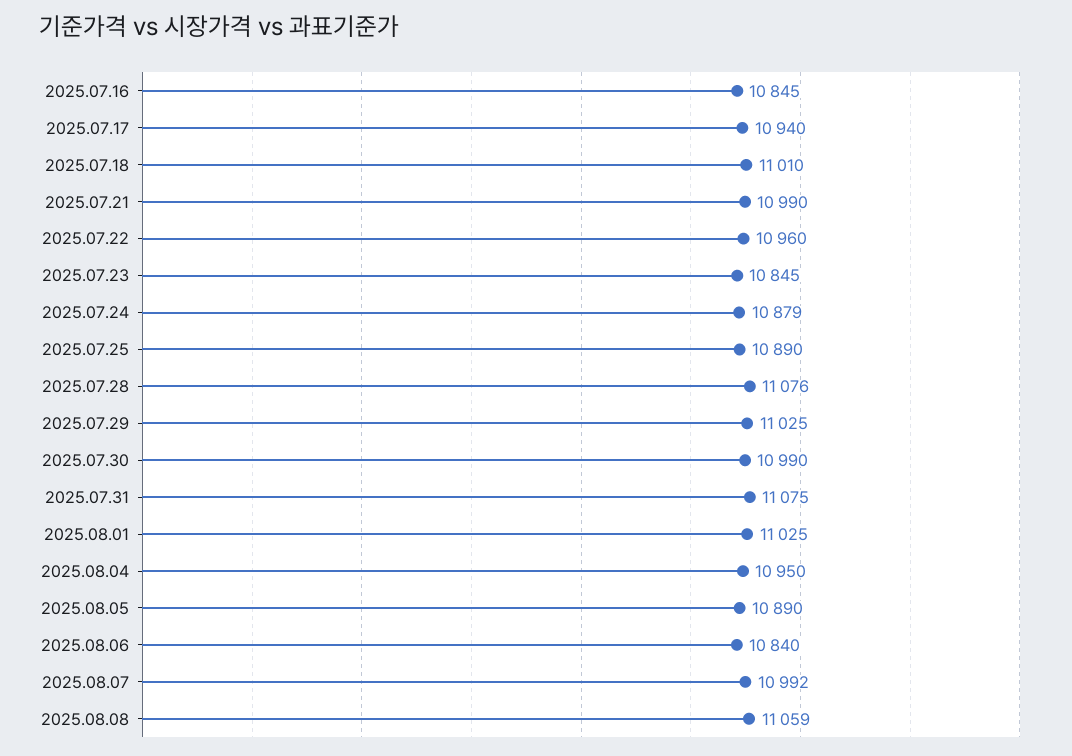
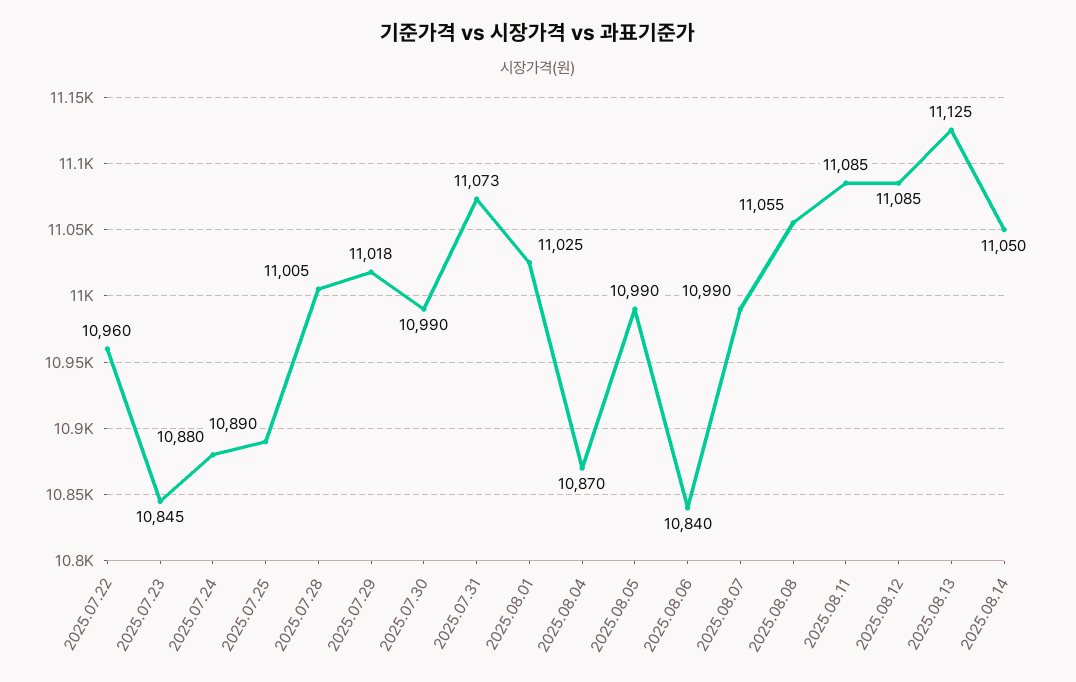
2025.07.16: 10845 -> none
2025.07.17: 10940 -> none
2025.07.18: 11010 -> none
2025.07.21: 10990 -> none
2025.07.24: 10879 -> 10880
2025.07.28: 11076 -> 11005
2025.07.29: 11025 -> 11018
2025.07.31: 11075 -> 11073
2025.08.04: 10950 -> 10870
2025.08.05: 10890 -> 10990
2025.08.07: 10992 -> 10990
2025.08.08: 11059 -> 11055
2025.08.11: none -> 11085
2025.08.12: none -> 11085
2025.08.13: none -> 11125
2025.08.14: none -> 11050

